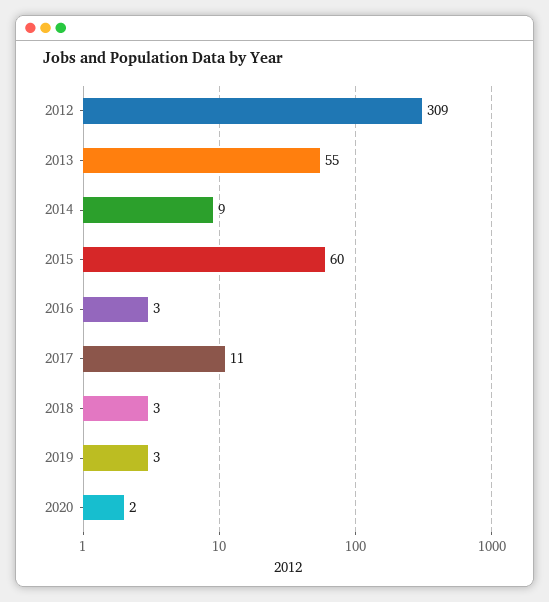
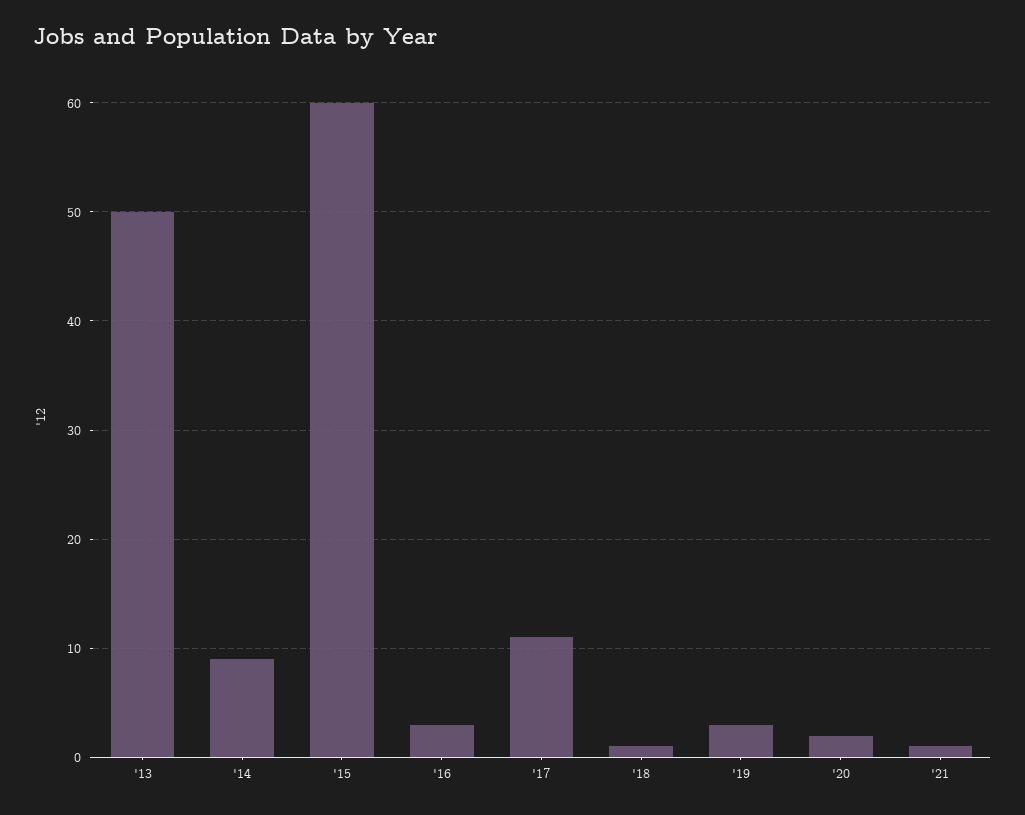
2012: 309 -> none
2013: 55 -> 50
2018: 3 -> 1
'21: none -> 1

